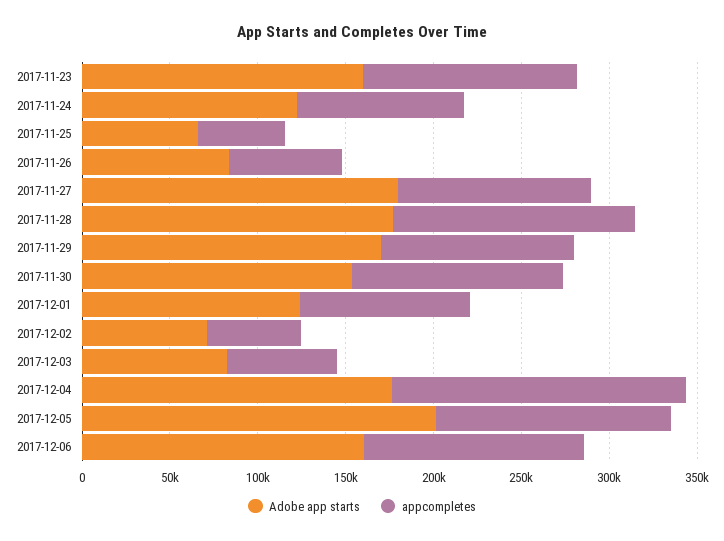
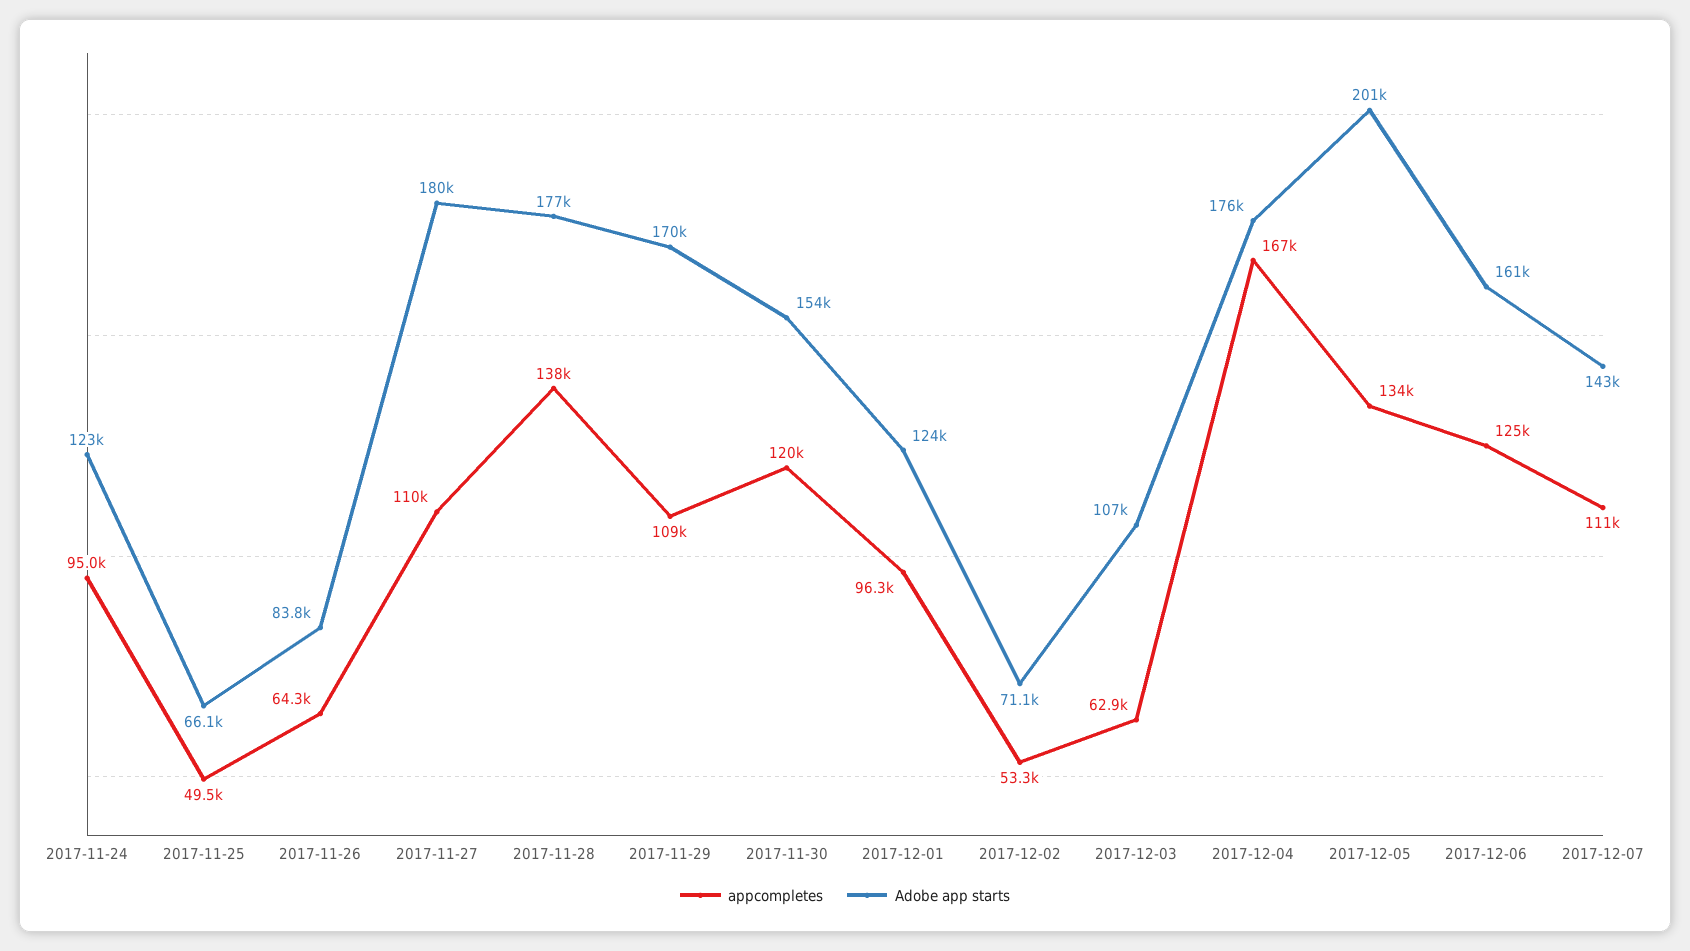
Adobe app starts, 2017-11-23: 160000 -> none
appcompletes, 2017-11-23: 120000 -> none
Adobe app starts, 2017-12-03: 80000 -> 107000
appcompletes, 2017-12-07: none -> 111000
Adobe app starts, 2017-12-07: none -> 143000

